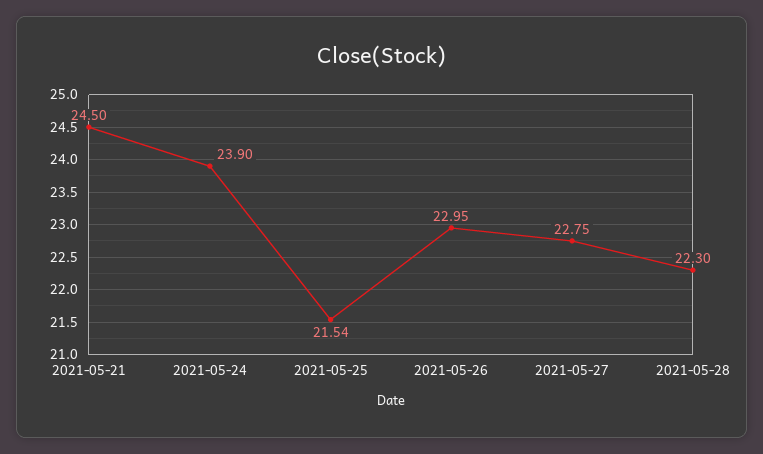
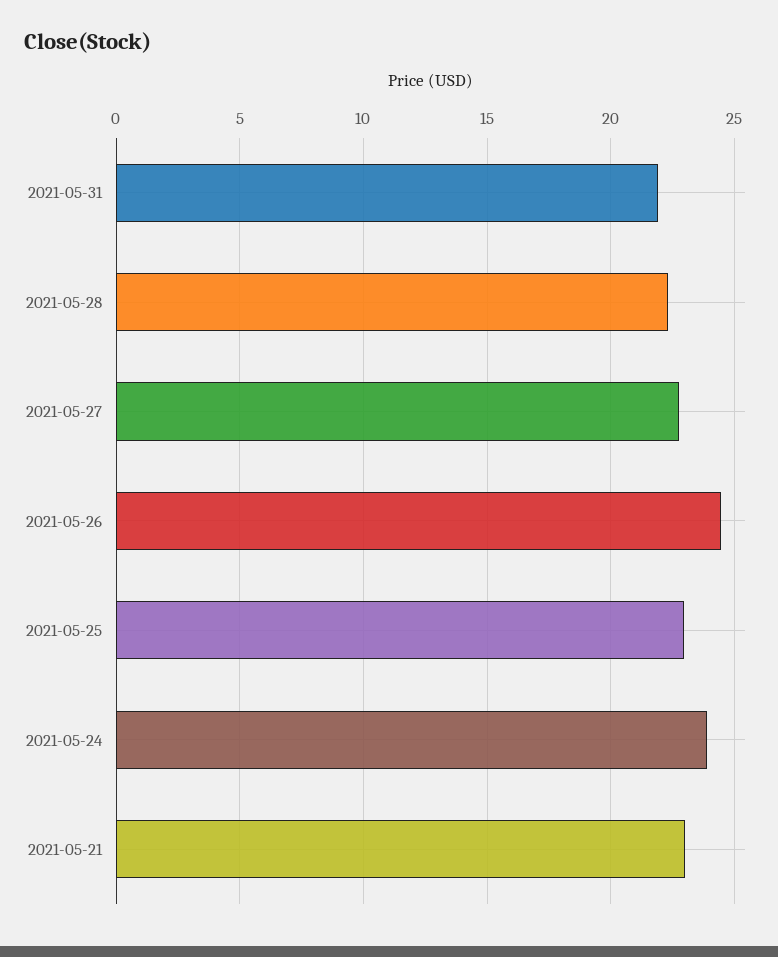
2021-05-21: 24.5 -> 23
2021-05-25: 21.54 -> 23
2021-05-26: 22.95 -> 24.5
2021-05-31: none -> 22

